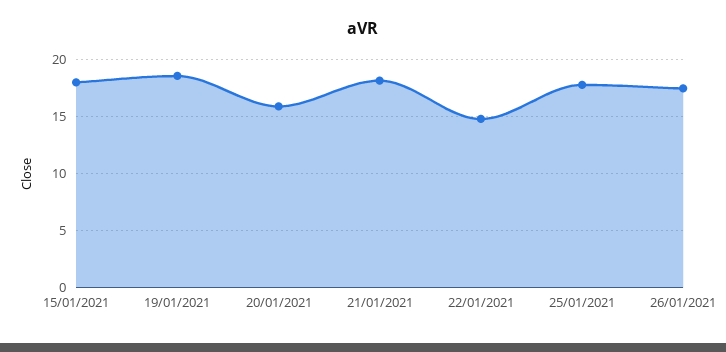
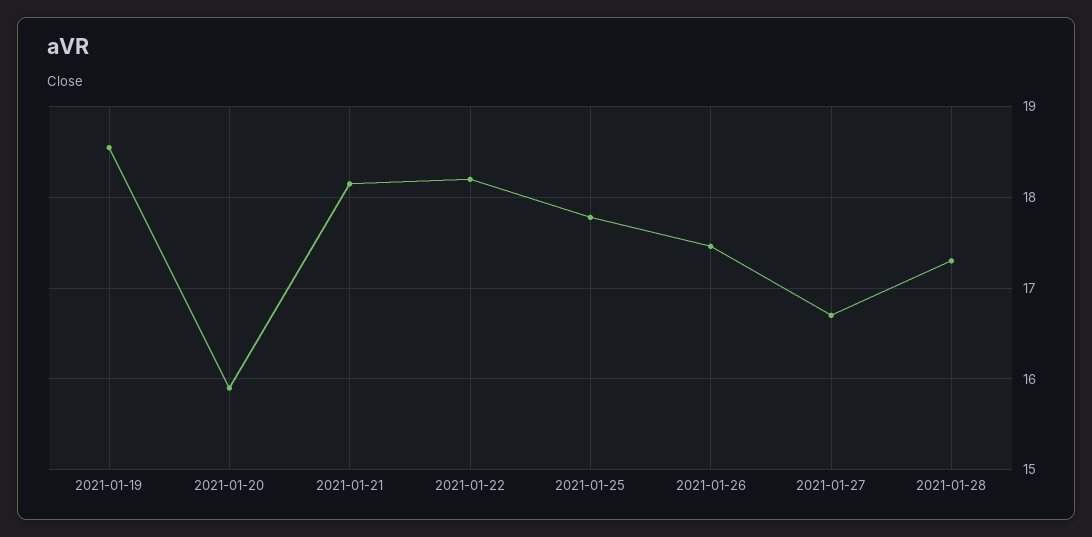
15/01/2021: 18 -> none
22/01/2021: 15 -> 18.2
2021-01-27: none -> 16.7
2021-01-28: none -> 17.3

